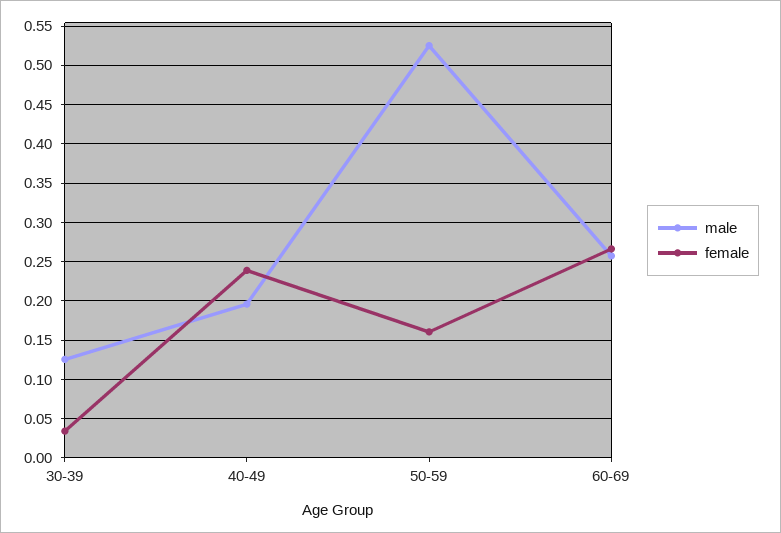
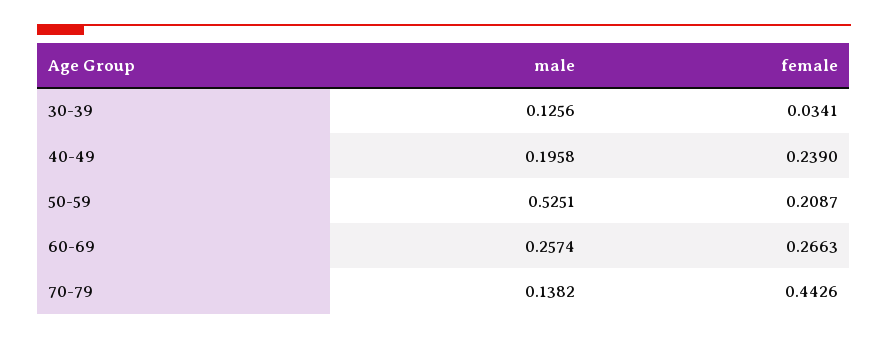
female, 50-59: 0.16 -> 0.2087
male, 70-79: none -> 0.1382
female, 70-79: none -> 0.4426

